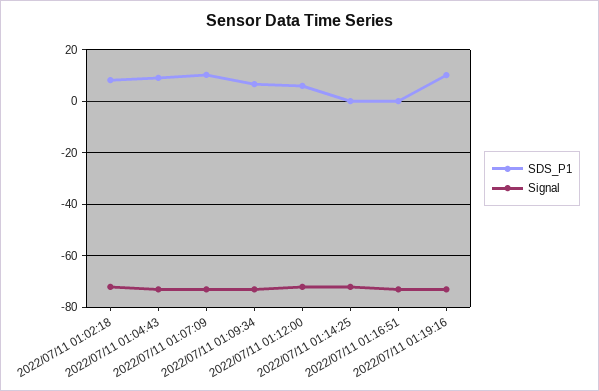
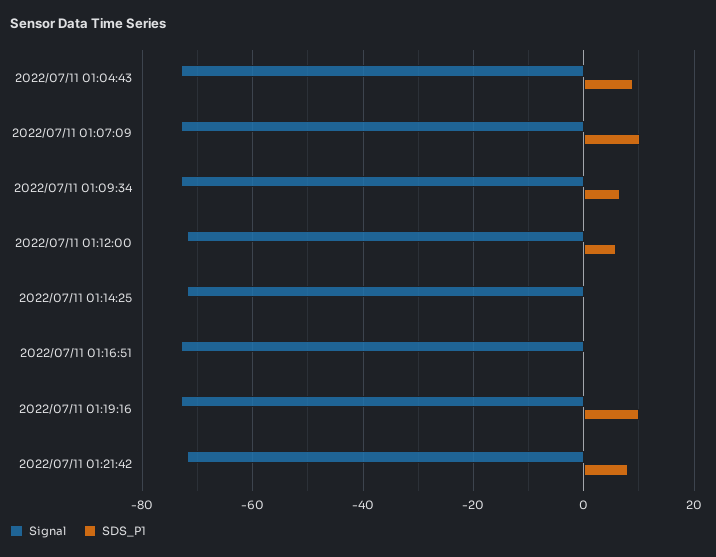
SDS_P1, 2022/07/11 01:02:18: 7.5 -> none
Signal, 2022/07/11 01:02:18: -72.5 -> none
Signal, 2022/07/11 01:21:42: none -> -72
SDS_P1, 2022/07/11 01:21:42: none -> 8

